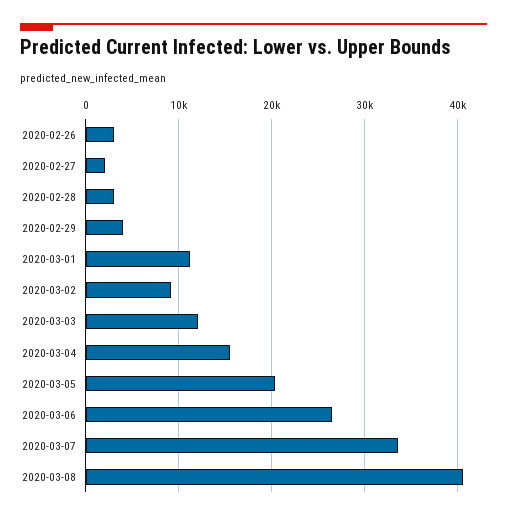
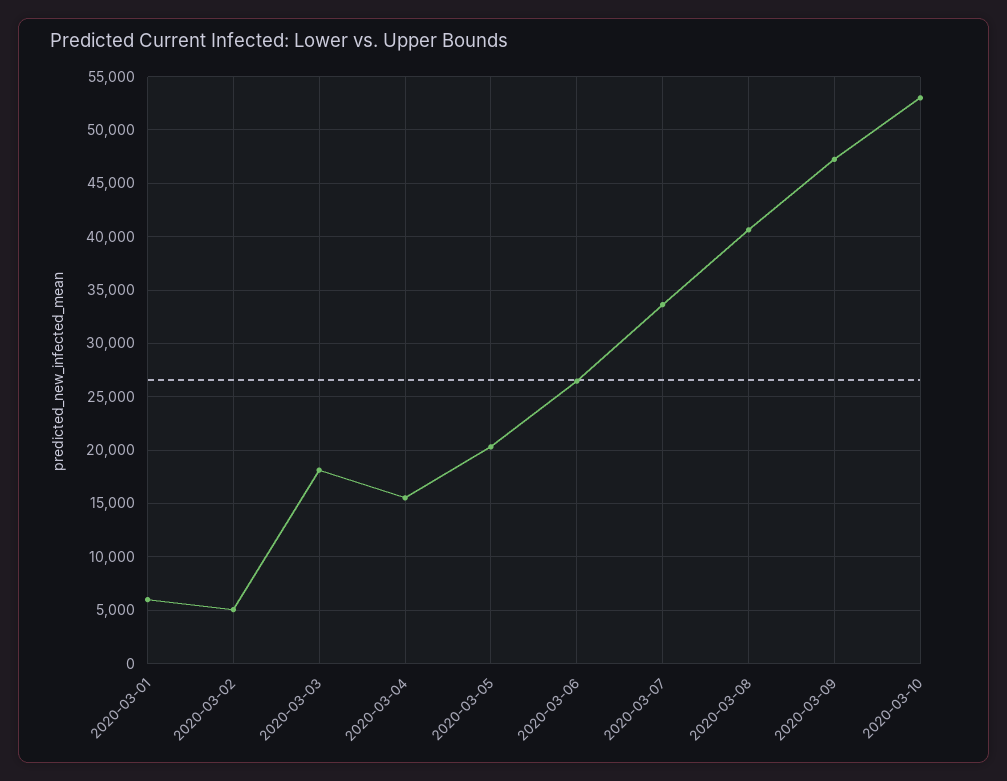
2020-02-26: 3000 -> none
2020-02-27: 2000 -> none
2020-02-28: 3000 -> none
2020-02-29: 4000 -> none
2020-03-01: 11000 -> 6000
2020-03-02: 9000 -> 5000
2020-03-03: 12000 -> 18000
2020-03-09: none -> 47000
2020-03-10: none -> 53000

